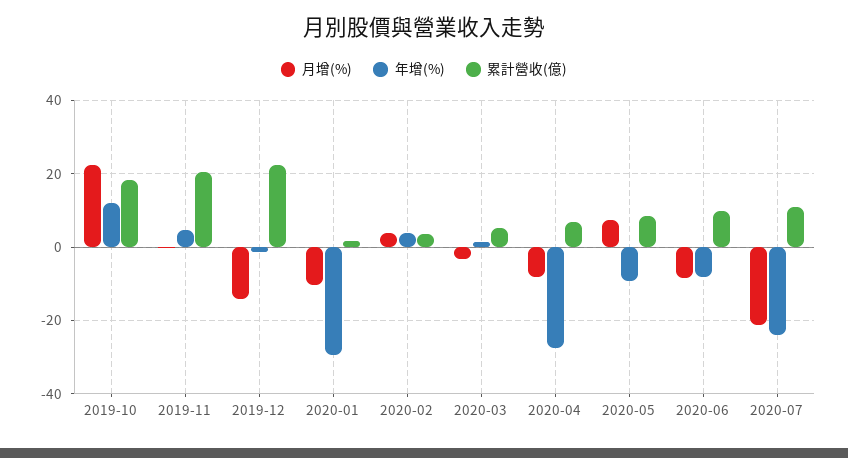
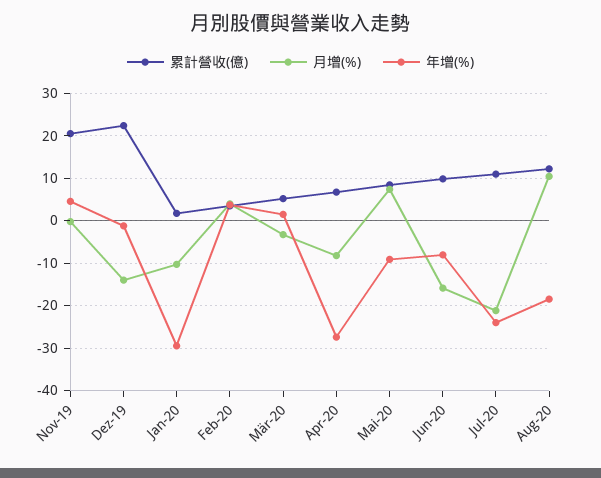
月增(%), 2019-10: 22 -> none
年增(%), 2019-10: 12 -> none
累計營收(億), 2019-10: 18 -> none
月增(%), 2020-06: -8 -> -16
累計營收(億), Aug-20: none -> 12
月增(%), Aug-20: none -> 10
年增(%), Aug-20: none -> -18

